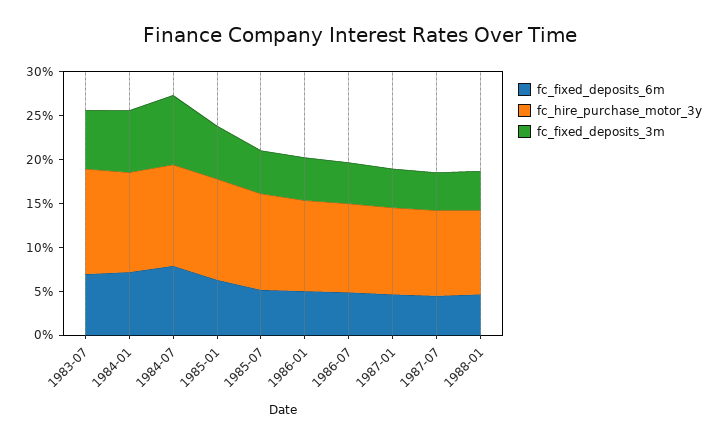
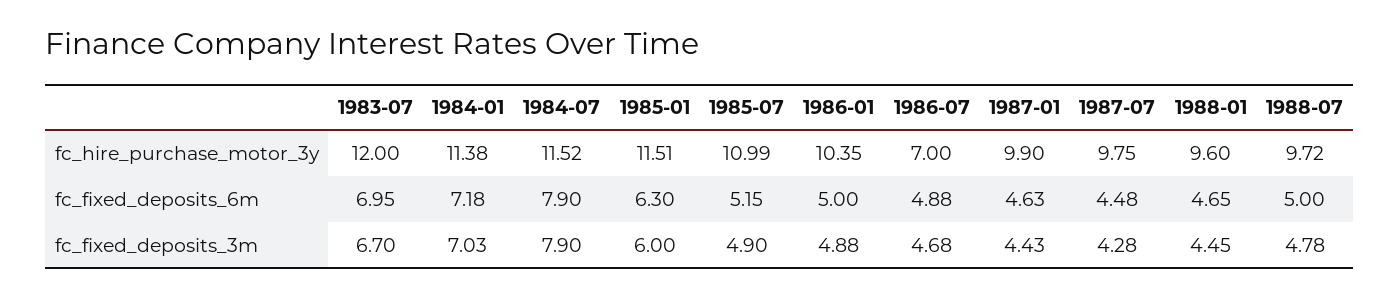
fc_hire_purchase_motor_3y, 1986-07: 10 -> 7
fc_hire_purchase_motor_3y, 1988-07: none -> 9.72
fc_fixed_deposits_6m, 1988-07: none -> 5
fc_fixed_deposits_3m, 1988-07: none -> 4.78

